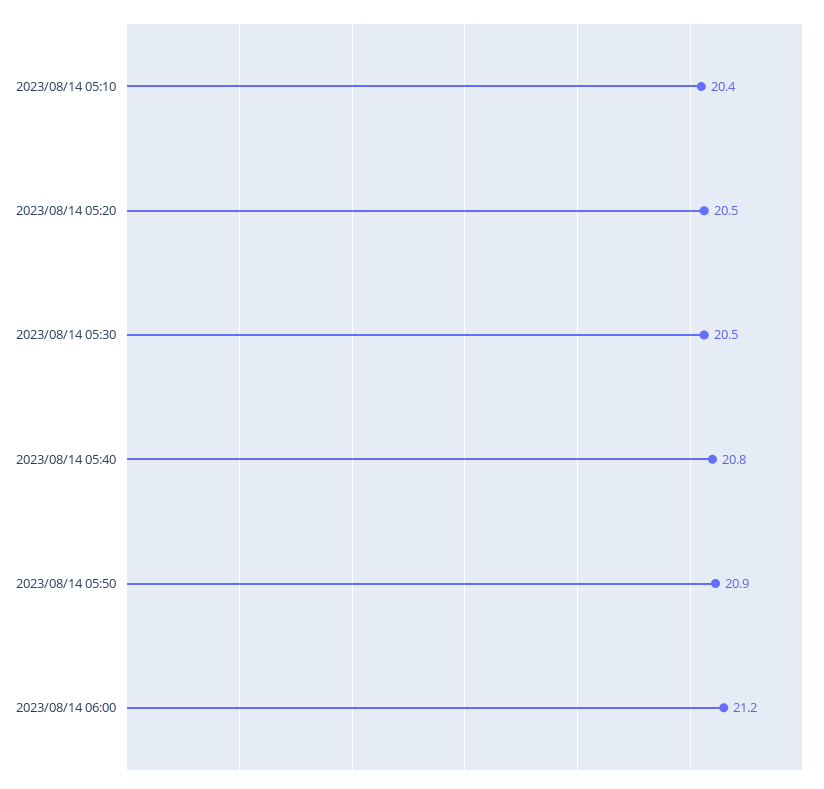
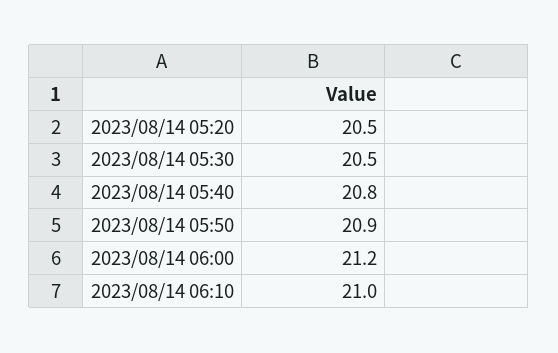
2023/08/14 05:10: 20.4 -> none
2023/08/14 06:10: none -> 21

